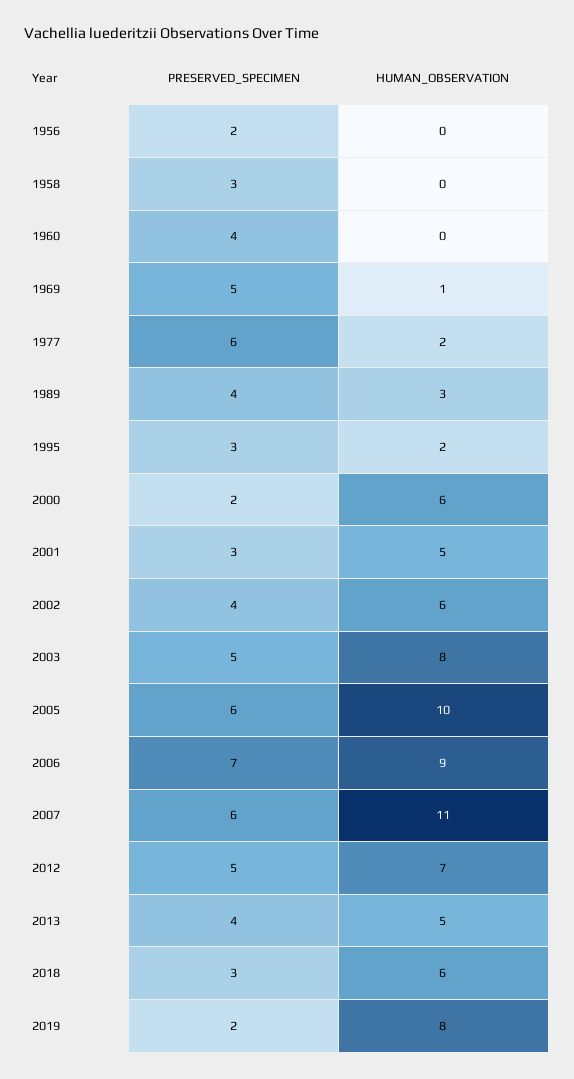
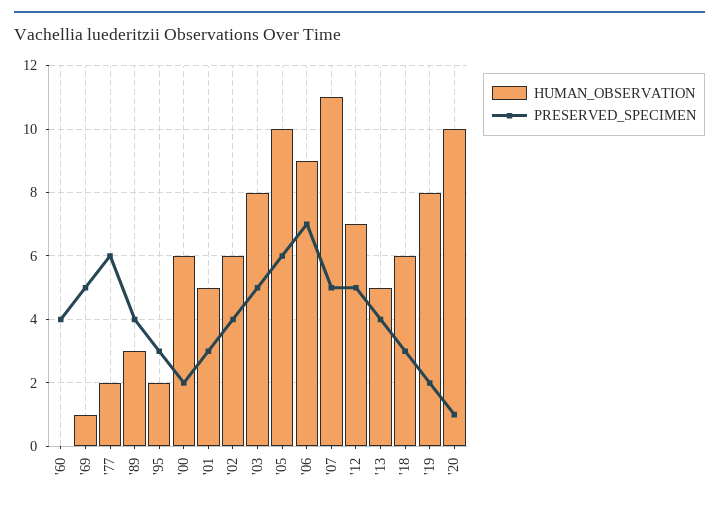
PRESERVED_SPECIMEN, 1956: 2 -> none
HUMAN_OBSERVATION, 1956: 0 -> none
PRESERVED_SPECIMEN, 1958: 3 -> none
HUMAN_OBSERVATION, 1958: 0 -> none
PRESERVED_SPECIMEN, 2007: 6 -> 5
HUMAN_OBSERVATION, '20: none -> 10
PRESERVED_SPECIMEN, '20: none -> 1

